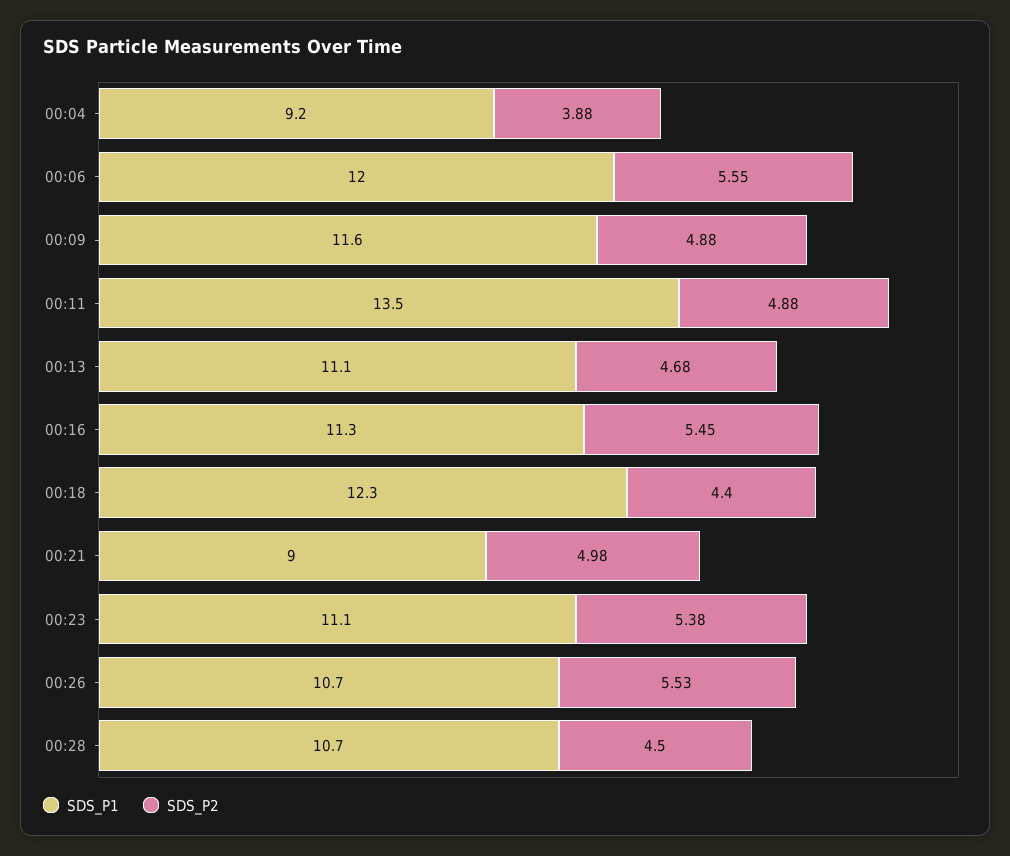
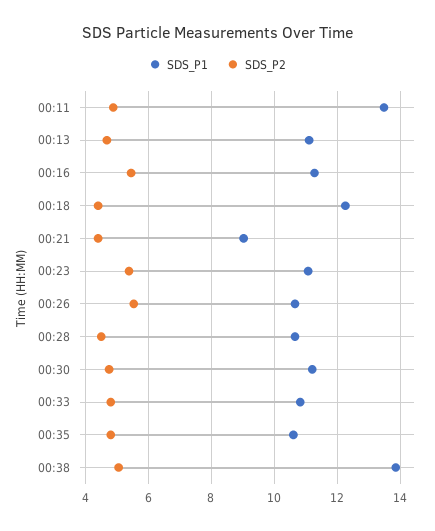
SDS_P1, 00:04: 9.2 -> none
SDS_P2, 00:04: 3.88 -> none
SDS_P1, 00:06: 12 -> none
SDS_P2, 00:06: 5.55 -> none
SDS_P1, 00:09: 11.6 -> none
SDS_P2, 00:09: 4.88 -> none
SDS_P2, 00:21: 4.98 -> 4.4
SDS_P1, 00:30: none -> 11.2
SDS_P2, 00:30: none -> 4.8
SDS_P1, 00:33: none -> 10.8
SDS_P2, 00:33: none -> 4.8
SDS_P1, 00:35: none -> 10.6
SDS_P2, 00:35: none -> 4.8
SDS_P1, 00:38: none -> 13.8
SDS_P2, 00:38: none -> 5

